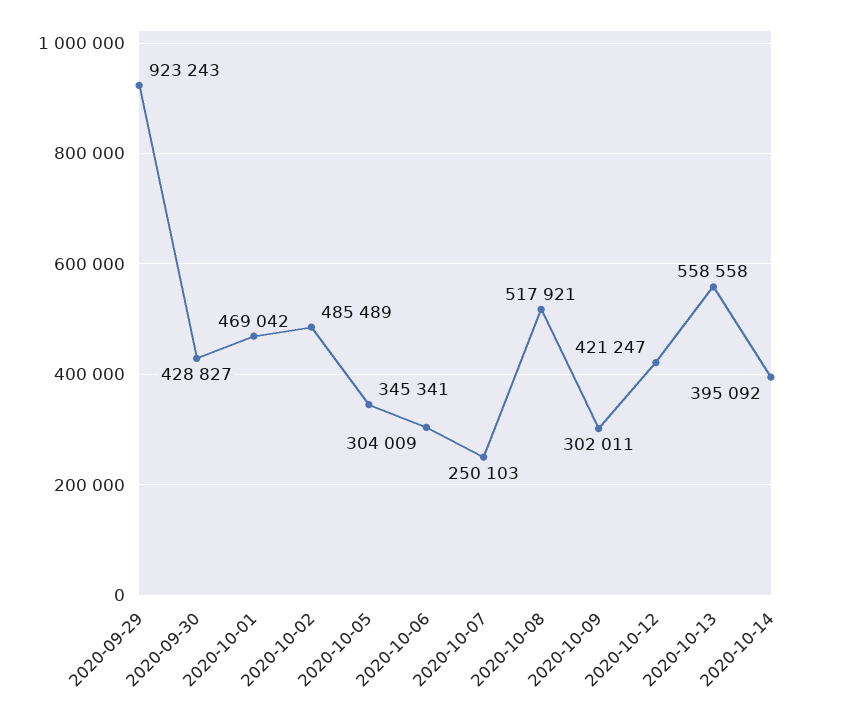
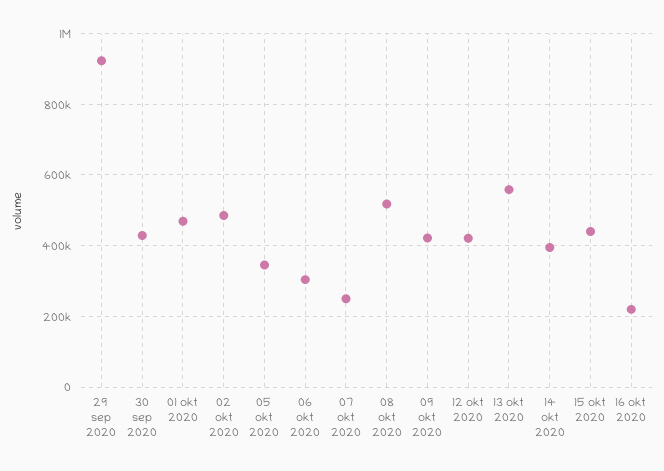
2020-10-09: 302011 -> 420000
15 okt 2020: none -> 440000
16 okt 2020: none -> 220000

